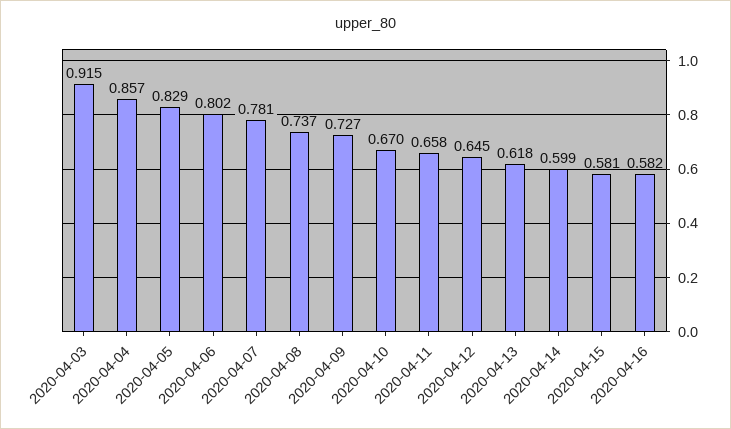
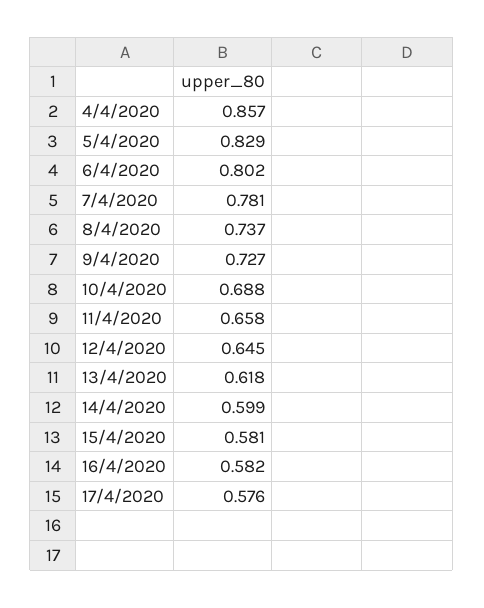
2020-04-03: 0.915 -> none
2020-04-10: 0.67 -> 0.688
17/4/2020: none -> 0.576

